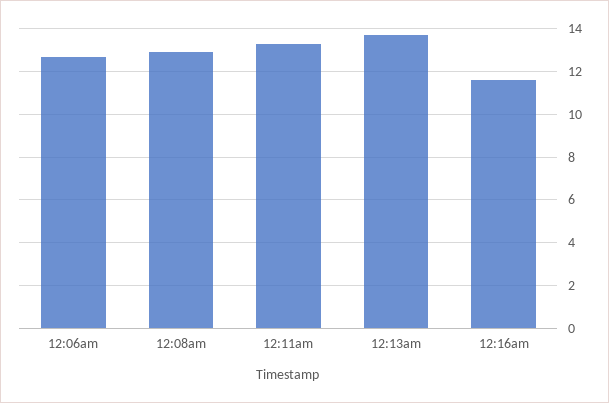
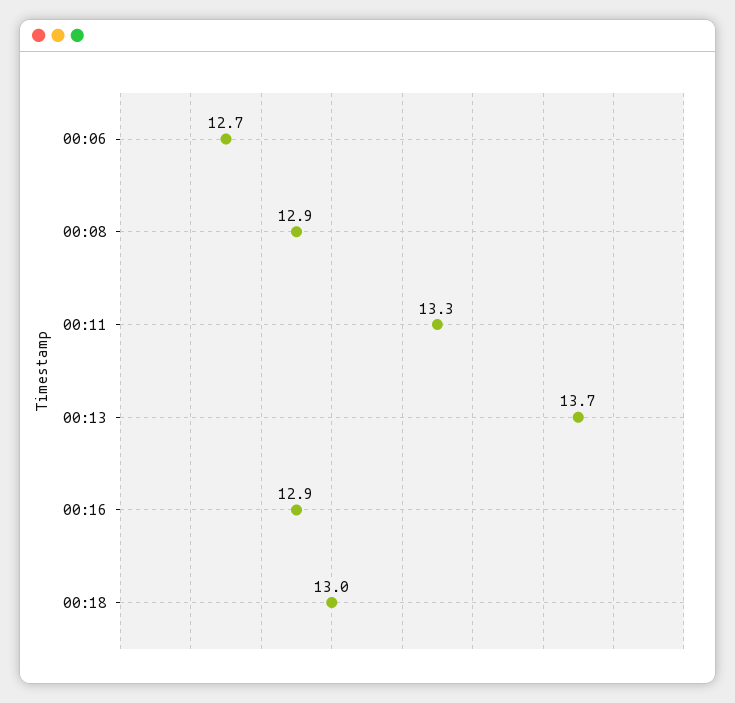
12:16am: 11.5 -> 12.9
00:18: none -> 13

